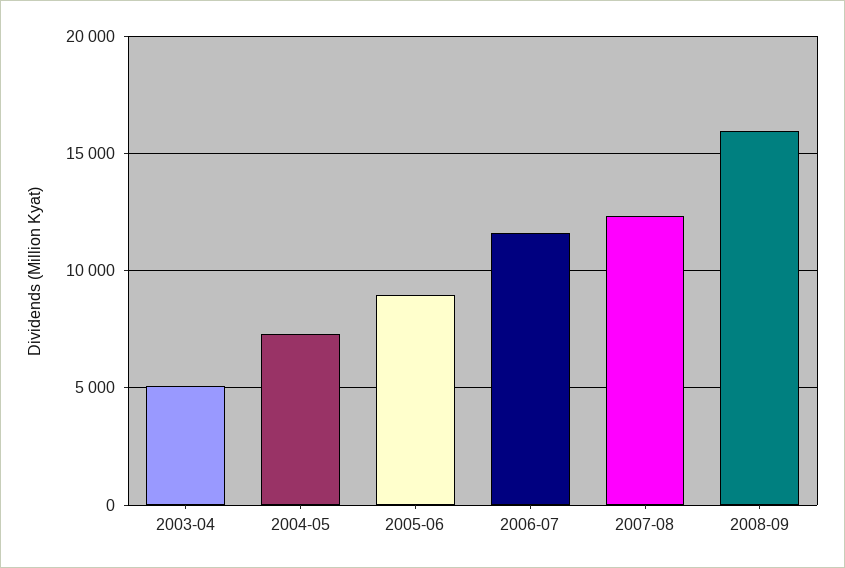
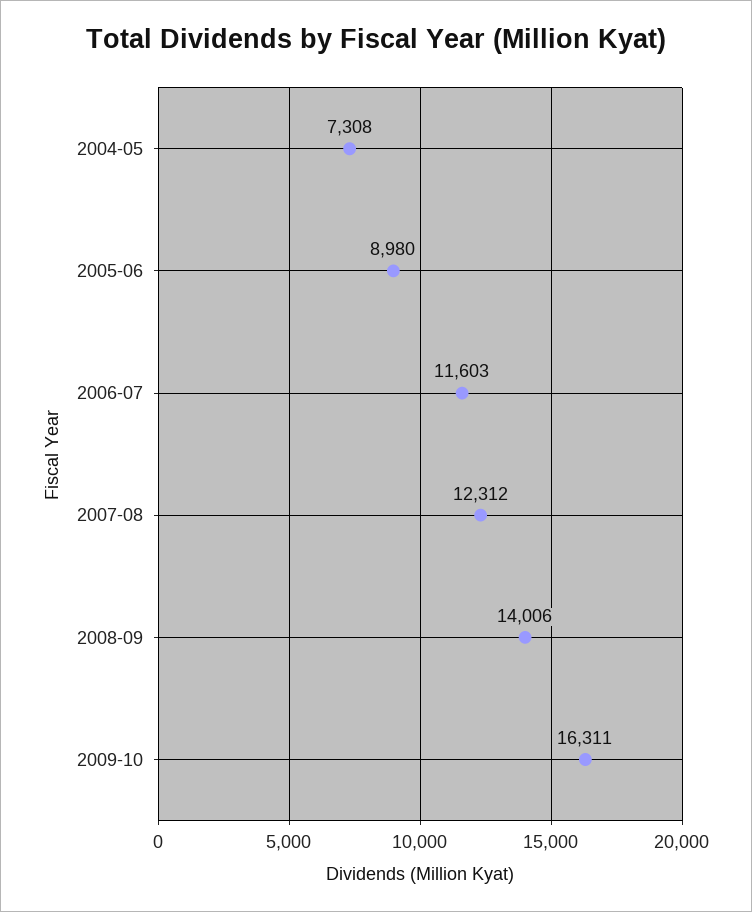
2003-04: 5000 -> none
2008-09: 16000 -> 14006
2009-10: none -> 16311

